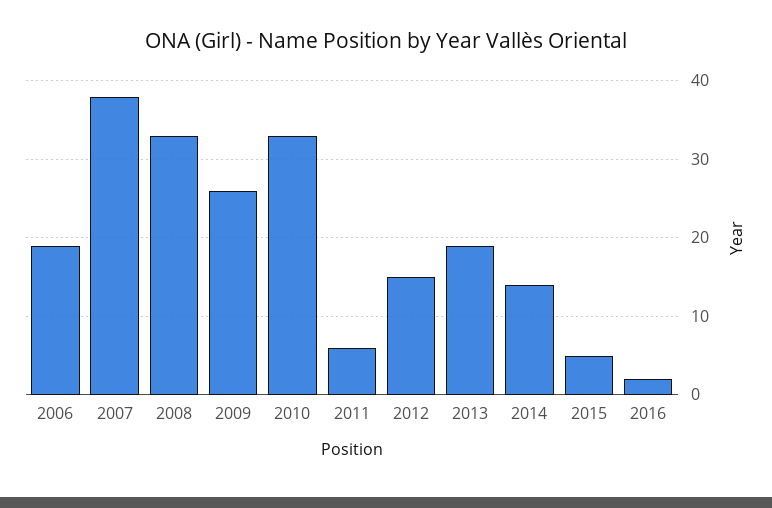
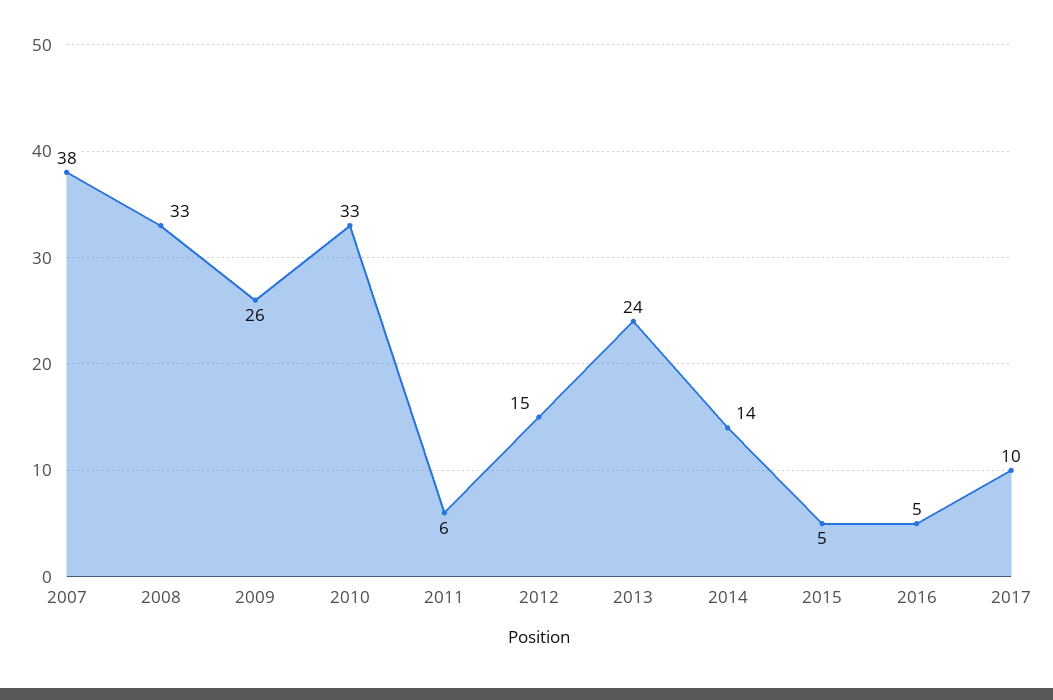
2006: 19 -> none
2013: 19 -> 24
2016: 2 -> 5
2017: none -> 10

